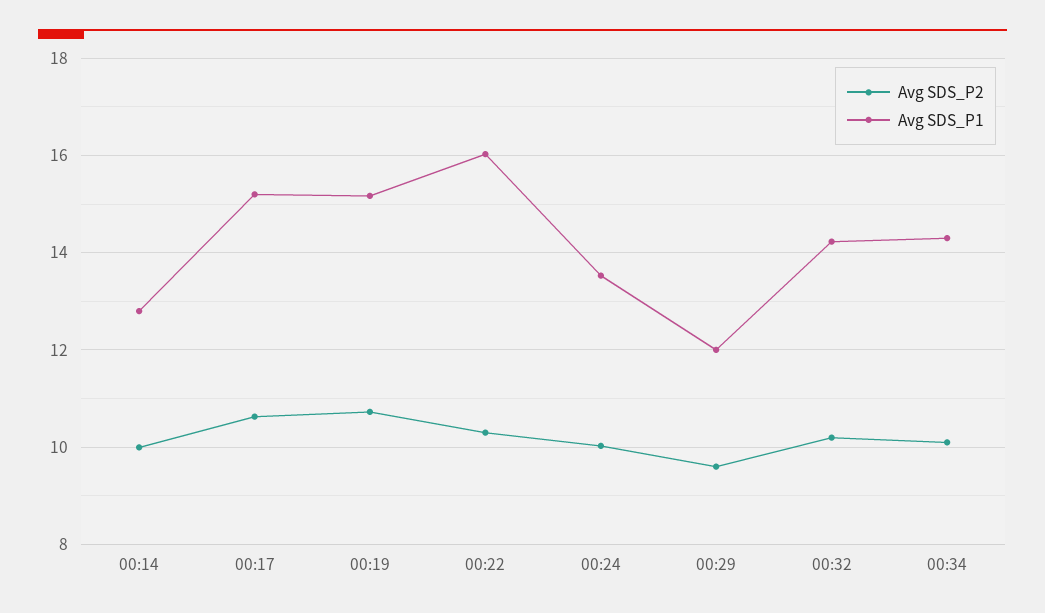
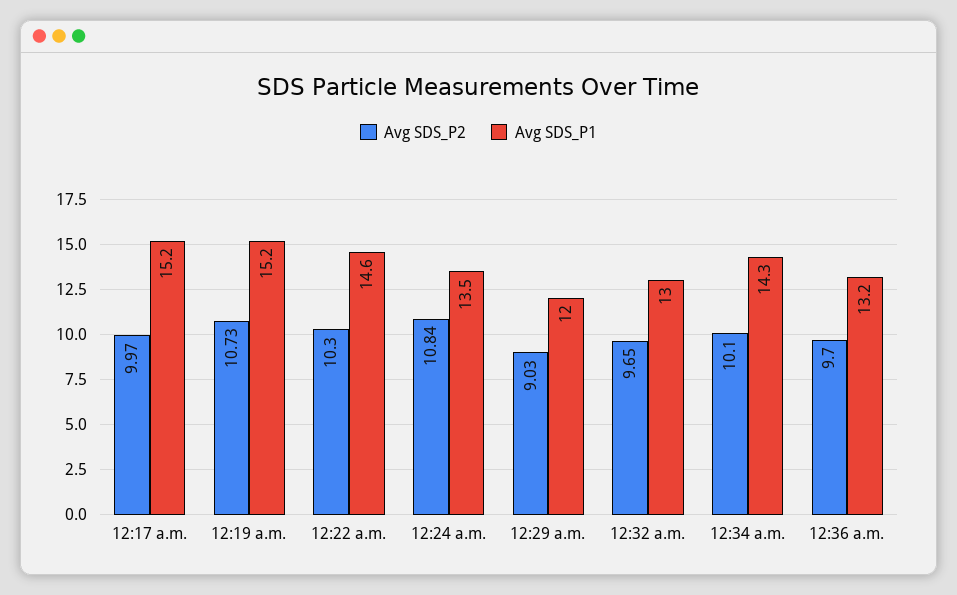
Avg SDS_P2, 00:14: 10 -> none
Avg SDS_P1, 00:14: 12.8 -> none
Avg SDS_P2, 00:17: 10.6 -> 9.97
Avg SDS_P1, 00:22: 16 -> 14.6
Avg SDS_P2, 00:24: 10 -> 10.84
Avg SDS_P2, 00:29: 9.6 -> 9.03
Avg SDS_P2, 00:32: 10.2 -> 9.65
Avg SDS_P1, 00:32: 14.2 -> 13
Avg SDS_P2, 12:36 a.m.: none -> 9.7
Avg SDS_P1, 12:36 a.m.: none -> 13.2

